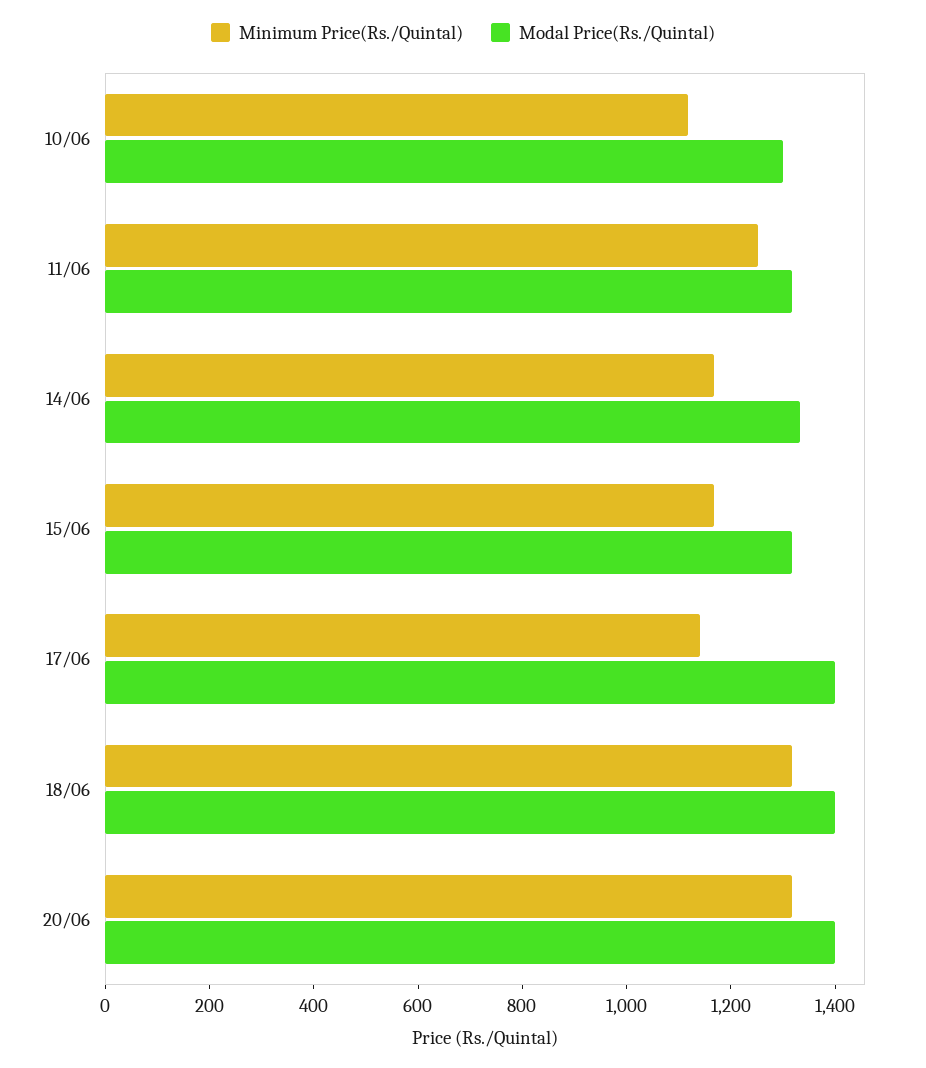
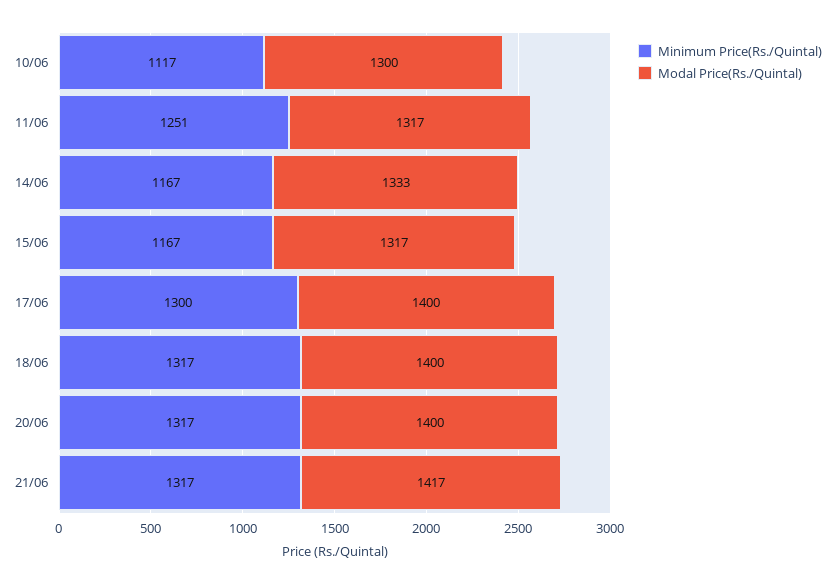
Minimum Price(Rs./Quintal), 17/06: 1150 -> 1300
Minimum Price(Rs./Quintal), 21/06: none -> 1317
Modal Price(Rs./Quintal), 21/06: none -> 1417

